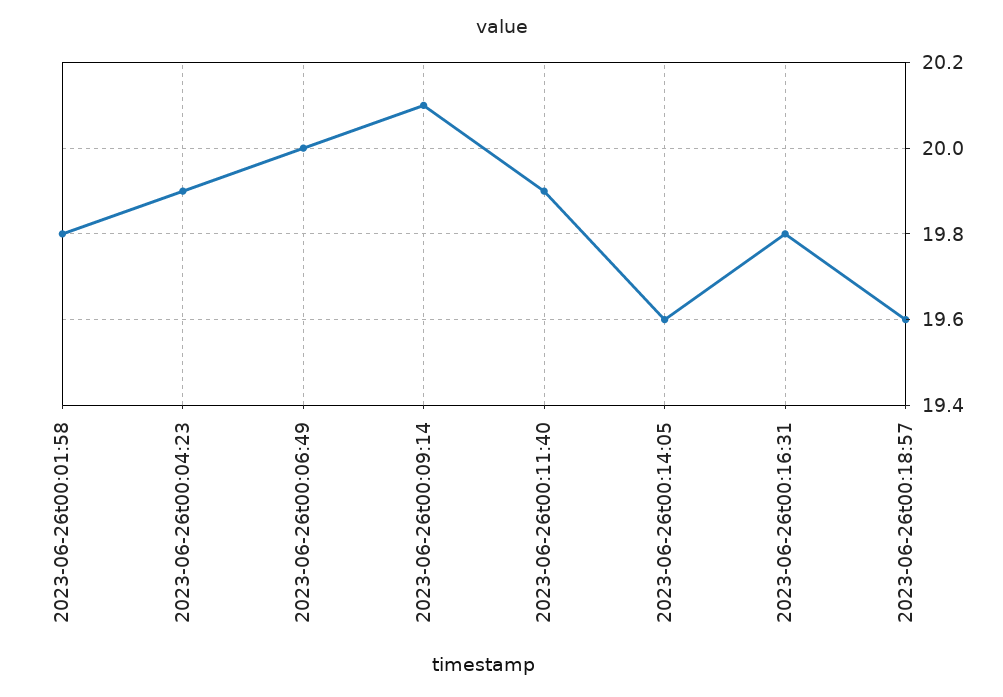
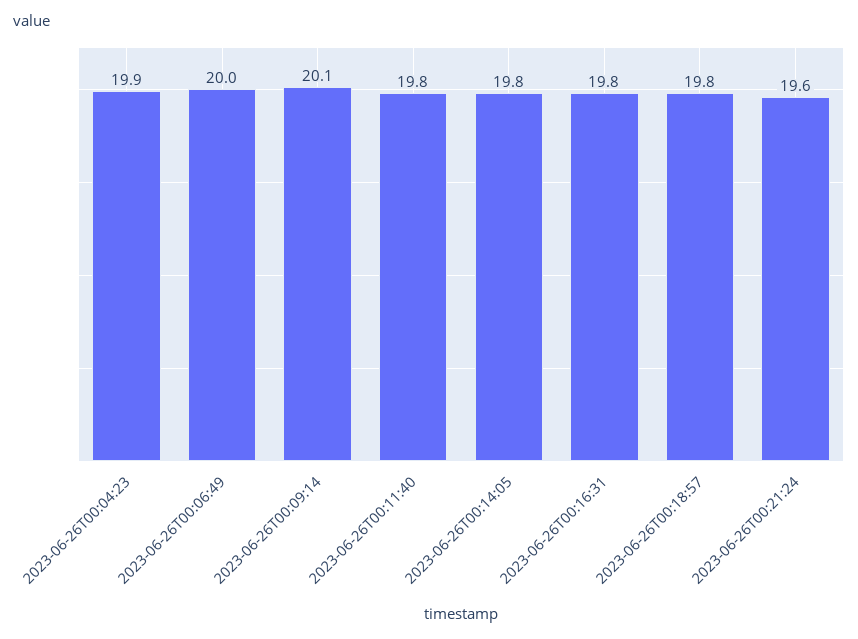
2023-06-26t00:01:58: 19.8 -> none
2023-06-26t00:11:40: 19.9 -> 19.8
2023-06-26t00:14:05: 19.6 -> 19.8
2023-06-26t00:18:57: 19.6 -> 19.8
2023-06-26T00:21:24: none -> 19.6

